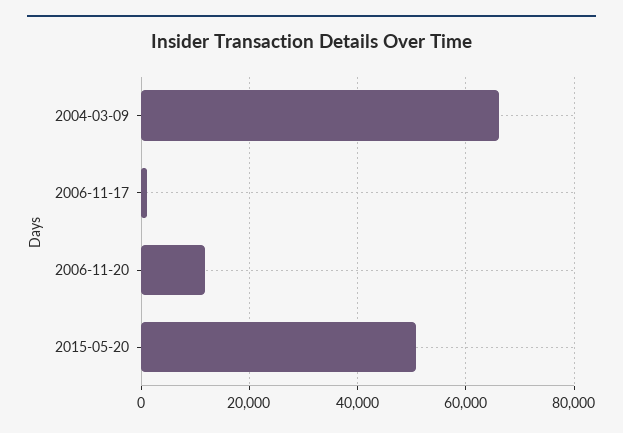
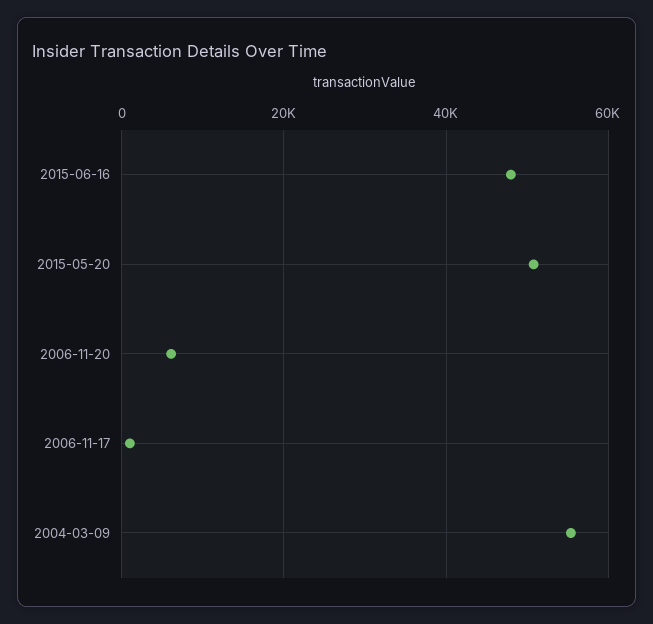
2004-03-09: 66000 -> 56000
2006-11-20: 12000 -> 6000
2015-06-16: none -> 48000

